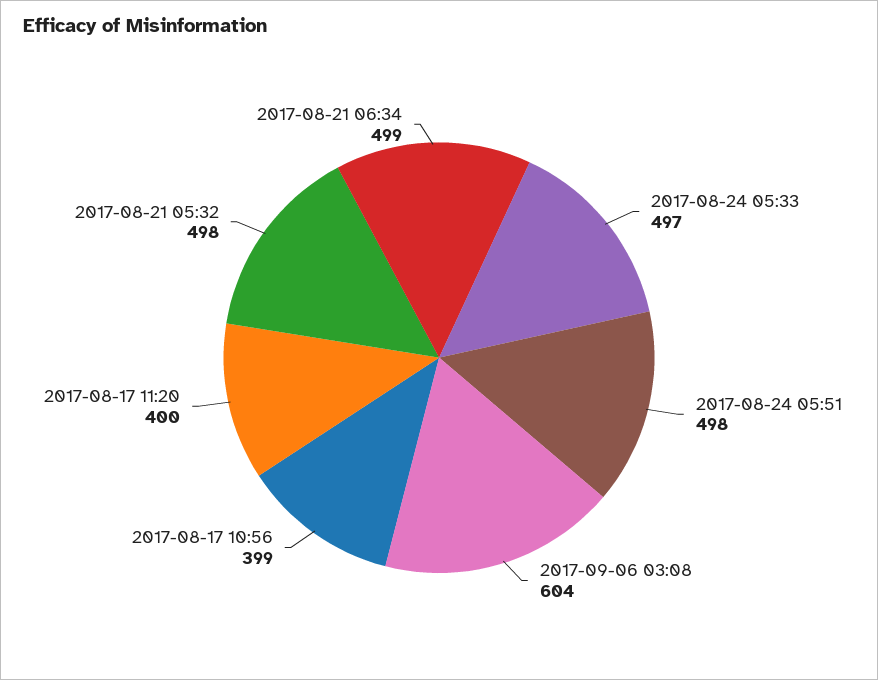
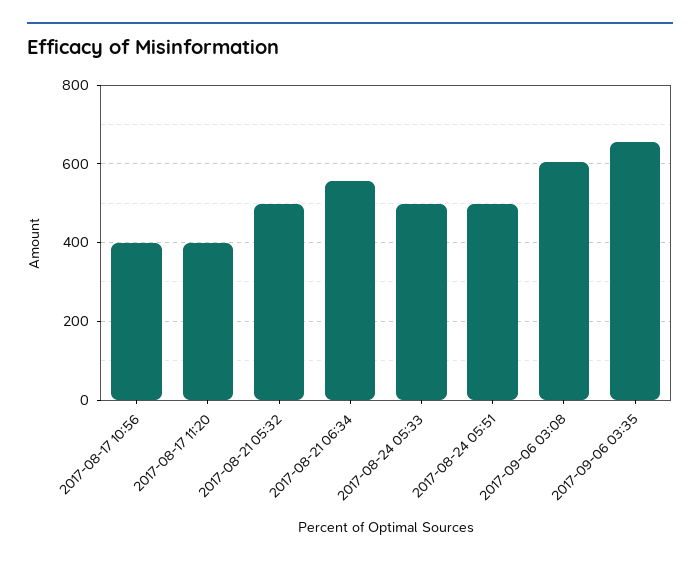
2017-08-21 06:34: 499 -> 560
2017-09-06 03:35: none -> 660

